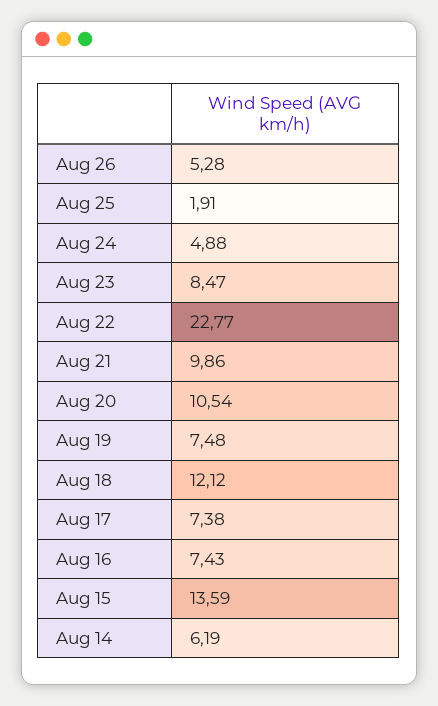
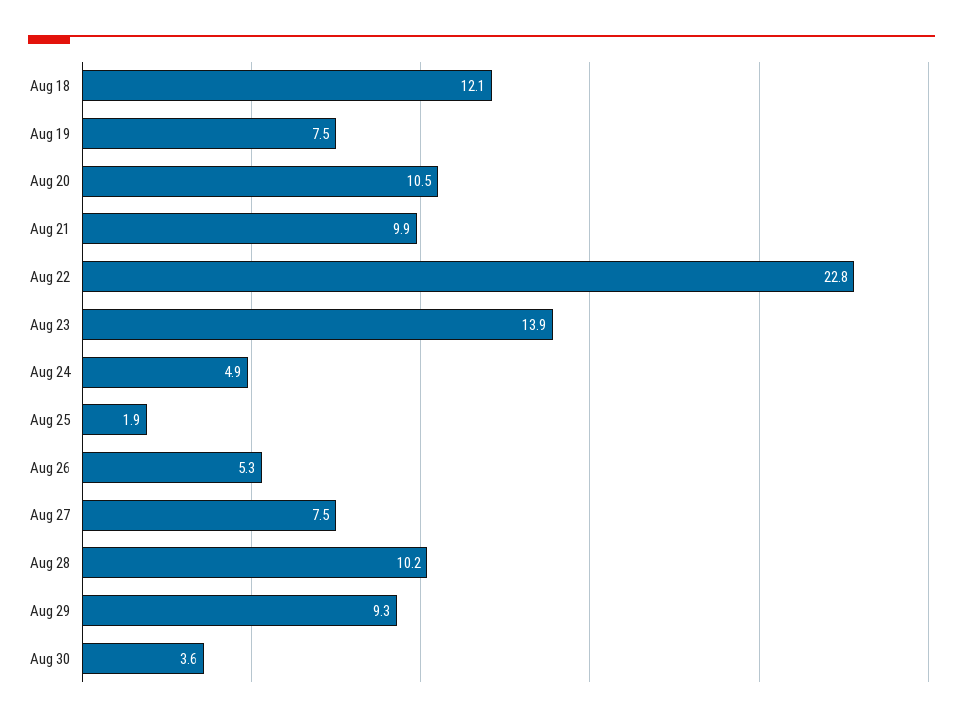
Aug 23: 8.47 -> 13.9
Aug 17: 7.38 -> none
Aug 16: 7.43 -> none
Aug 15: 13.59 -> none
Aug 14: 6.19 -> none
Aug 27: none -> 7.5
Aug 28: none -> 10.2
Aug 29: none -> 9.3
Aug 30: none -> 3.6

